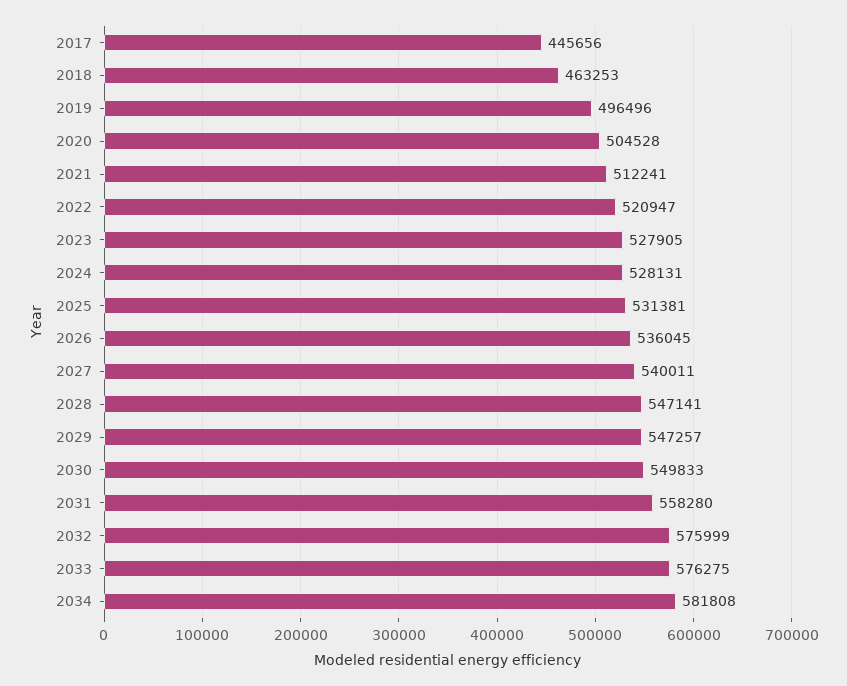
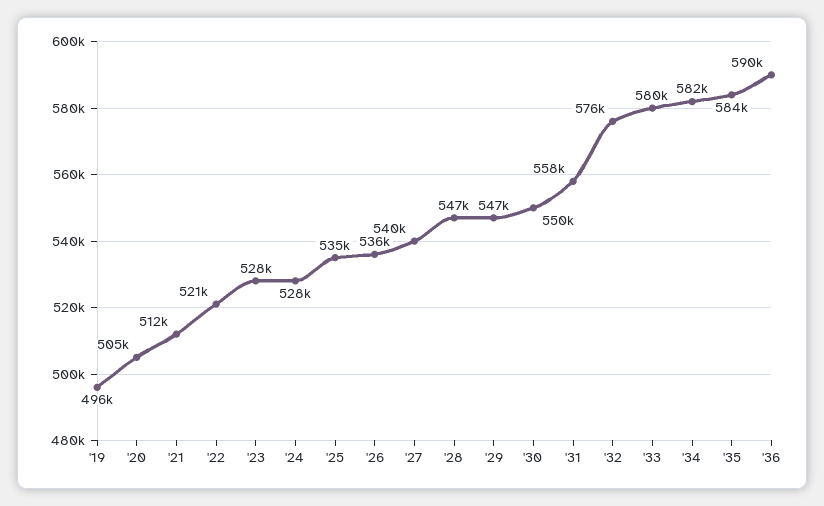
2017: 445656 -> none
2018: 463253 -> none
2025: 531381 -> 535000
2033: 576275 -> 580000
'35: none -> 584000
'36: none -> 590000

